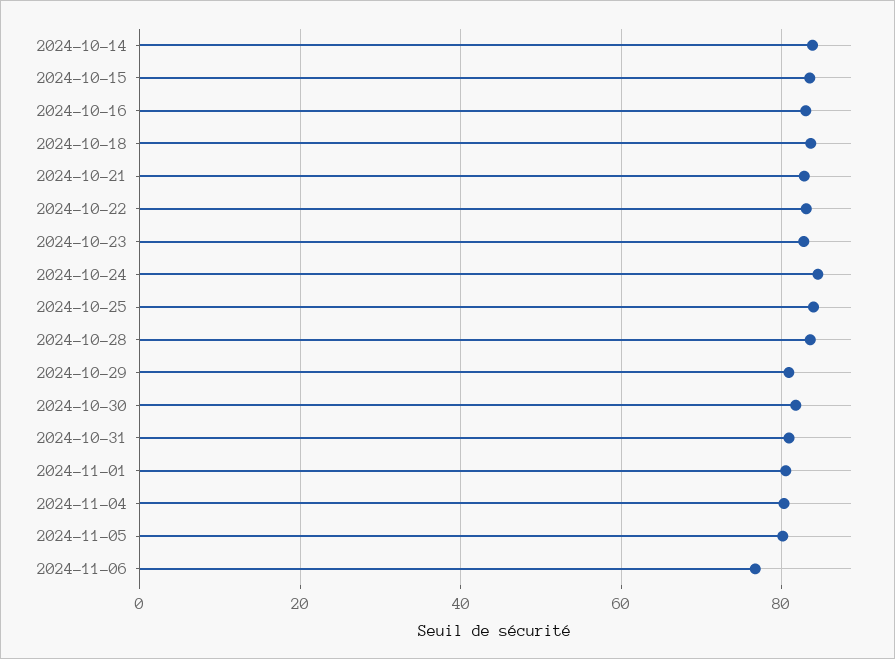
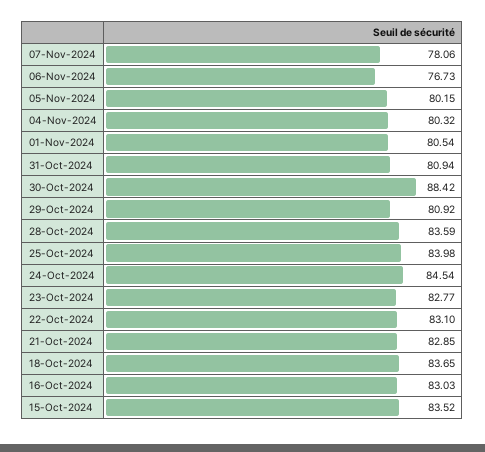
2024-10-14: 84 -> none
2024-10-30: 82 -> 88.42
07-Nov-2024: none -> 78.06

